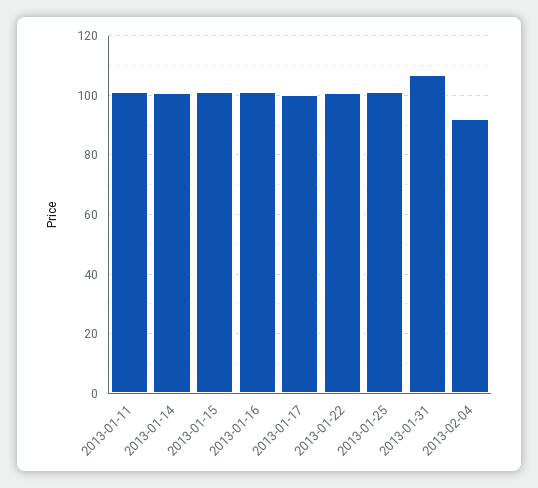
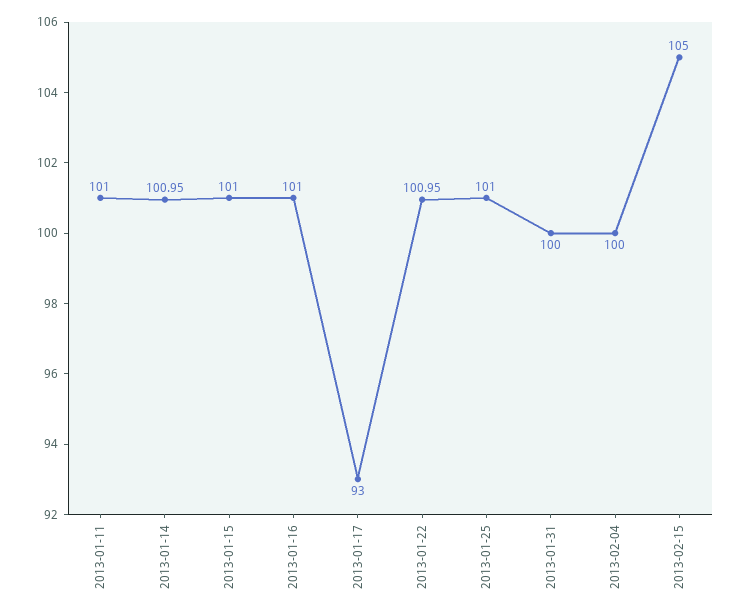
2013-01-17: 100 -> 93
2013-01-31: 107.5 -> 100
2013-02-04: 92.5 -> 100
2013-02-15: none -> 105

